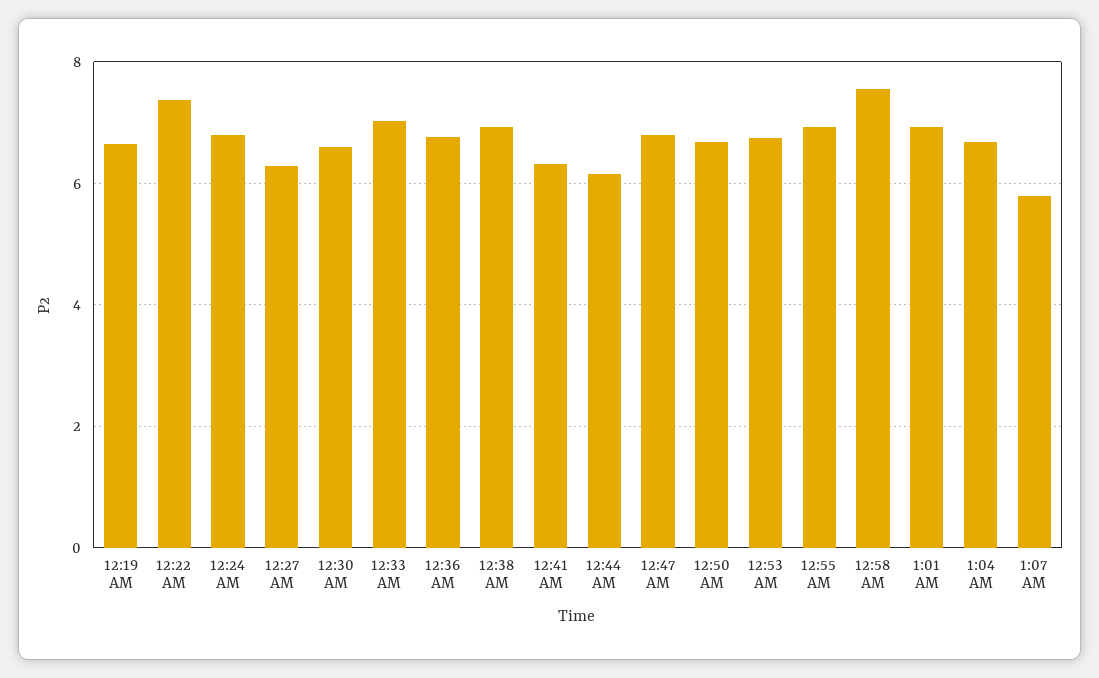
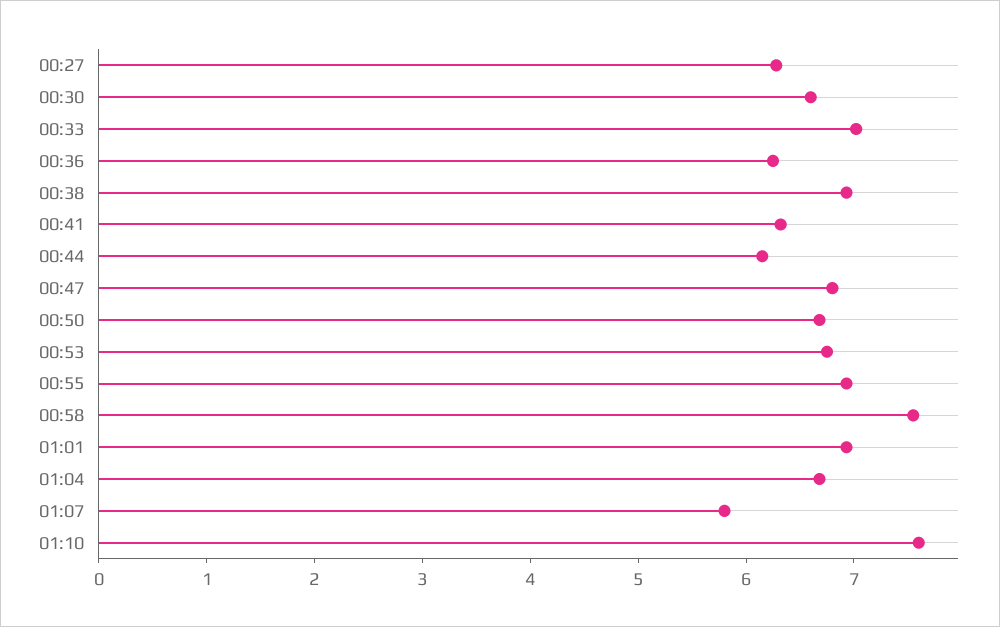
12:19 AM: 6.6 -> none
12:22 AM: 7.4 -> none
12:24 AM: 6.8 -> none
12:36 AM: 6.8 -> 6.2
01:10: none -> 7.6

